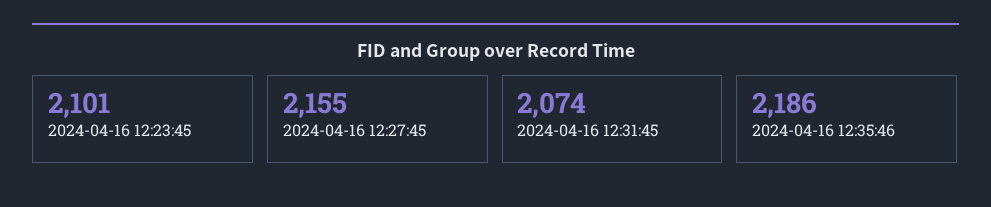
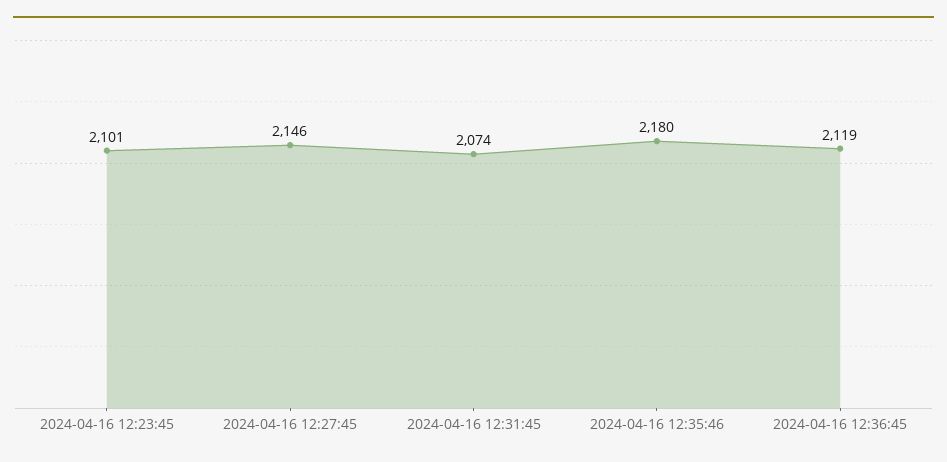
2024-04-16 12:27:45: 2155 -> 2146
2024-04-16 12:35:46: 2186 -> 2180
2024-04-16 12:36:45: none -> 2119

